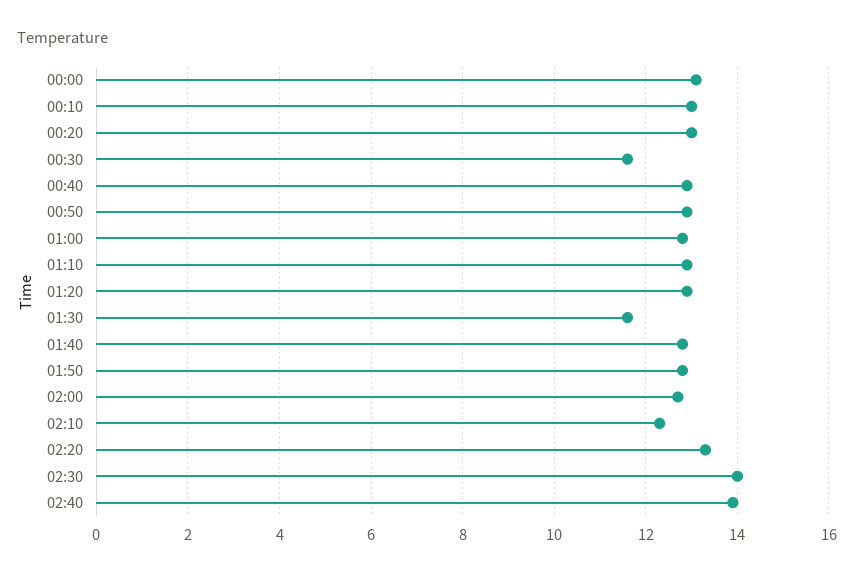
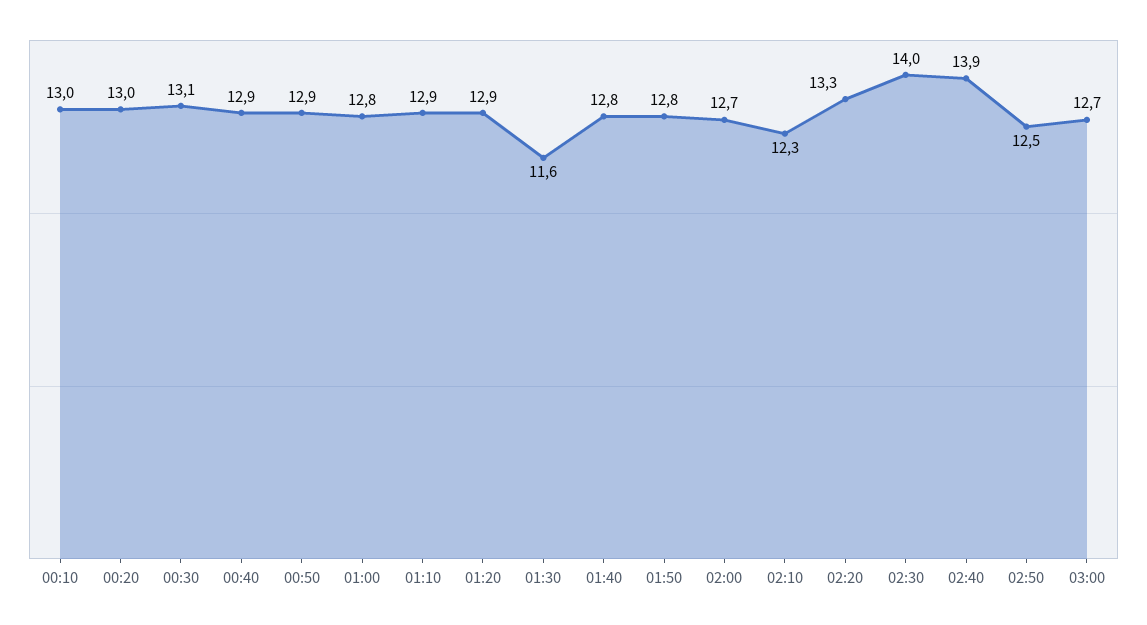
00:00: 13 -> none
00:30: 11.5 -> 13.1
02:50: none -> 12.5
03:00: none -> 12.7

